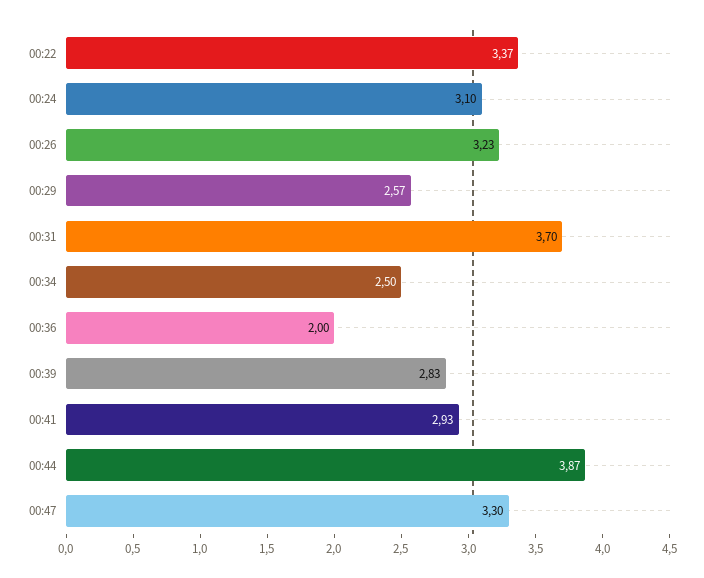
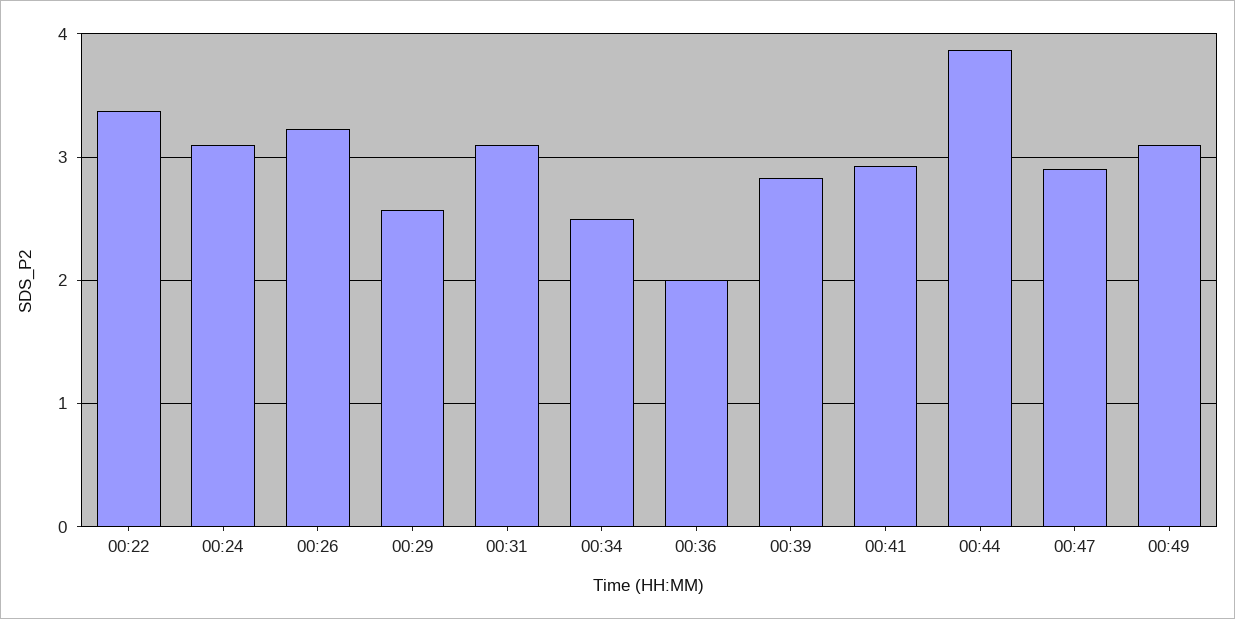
00:31: 3.7 -> 3.1
00:47: 3.3 -> 2.9
00:49: none -> 3.1

